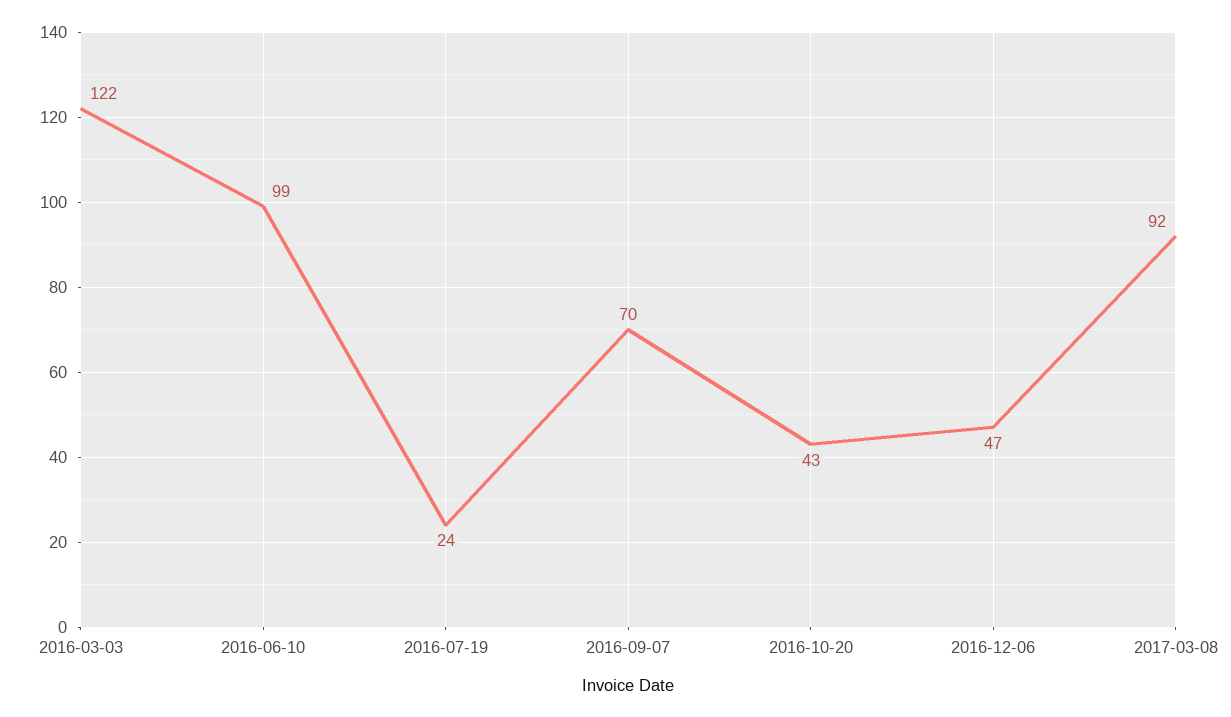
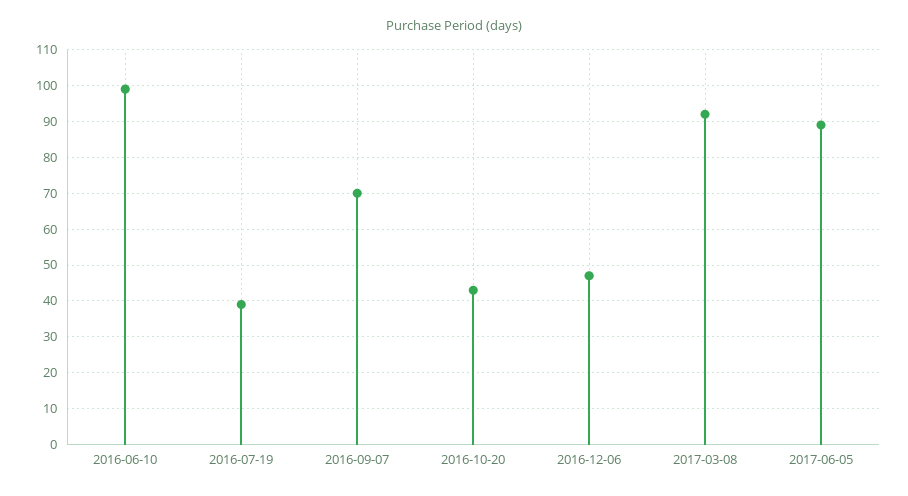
2016-03-03: 122 -> none
2016-07-19: 24 -> 40
2017-06-05: none -> 90

